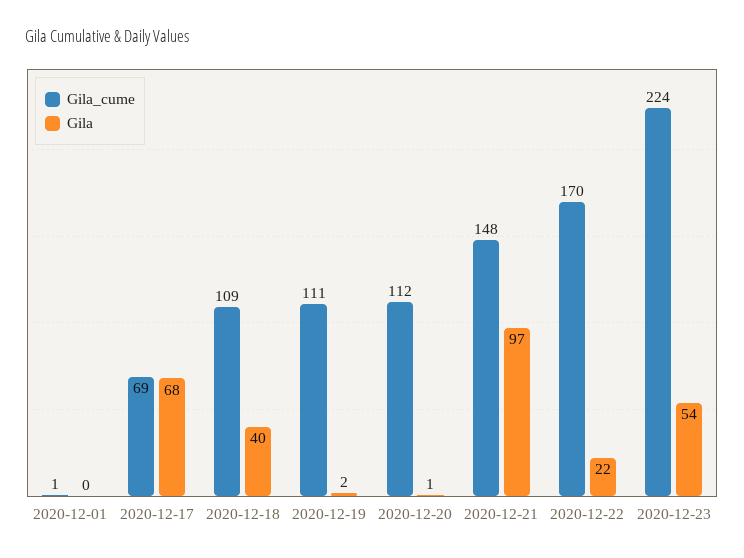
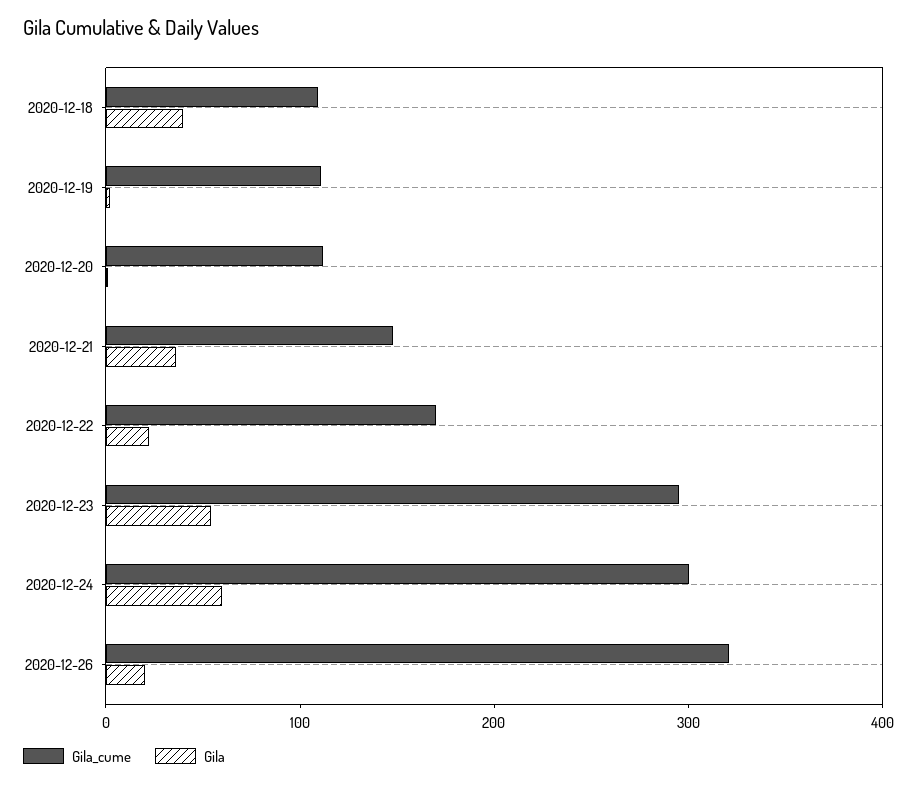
Gila_cume, 2020-12-01: 1 -> none
Gila, 2020-12-01: 0 -> none
Gila_cume, 2020-12-17: 69 -> none
Gila, 2020-12-17: 68 -> none
Gila, 2020-12-21: 97 -> 40
Gila_cume, 2020-12-23: 224 -> 300
Gila_cume, 2020-12-24: none -> 300
Gila, 2020-12-24: none -> 60
Gila_cume, 2020-12-26: none -> 320
Gila, 2020-12-26: none -> 20

